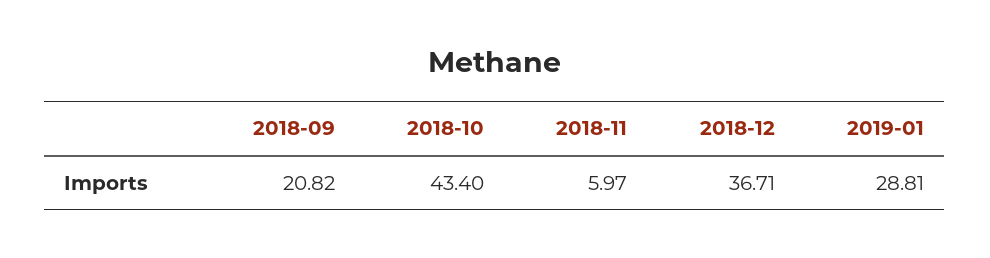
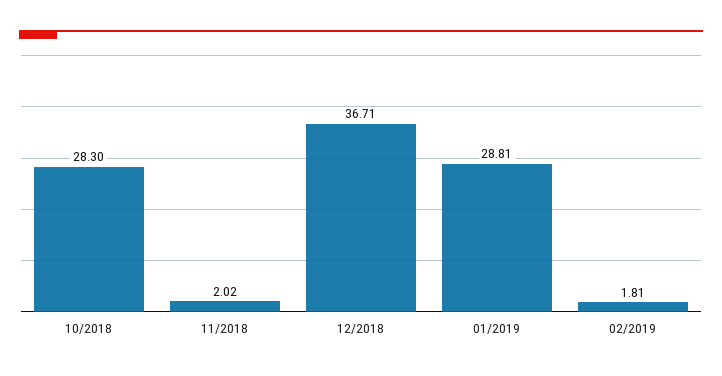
2018-09: 20.82 -> none
2018-10: 43.4 -> 28.3
2018-11: 5.97 -> 2.02
02/2019: none -> 1.81

